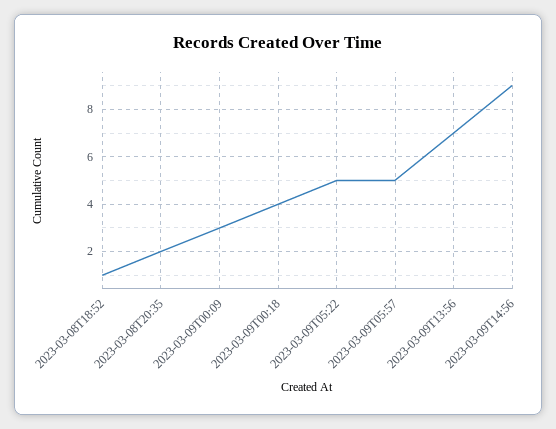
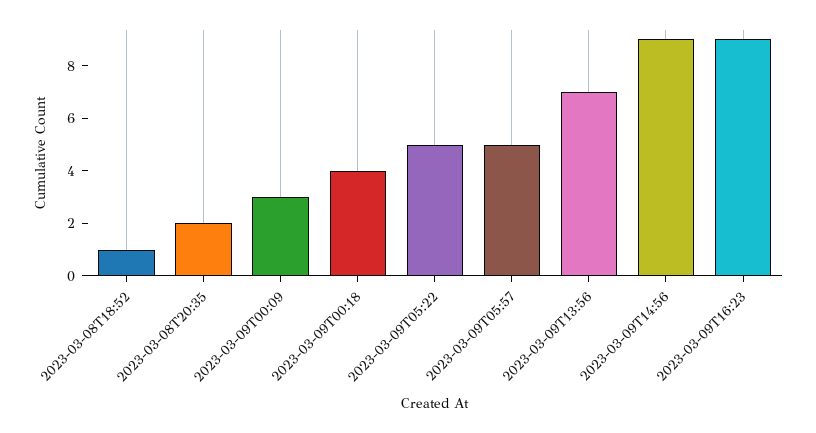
2023-03-09T16:23: none -> 9

